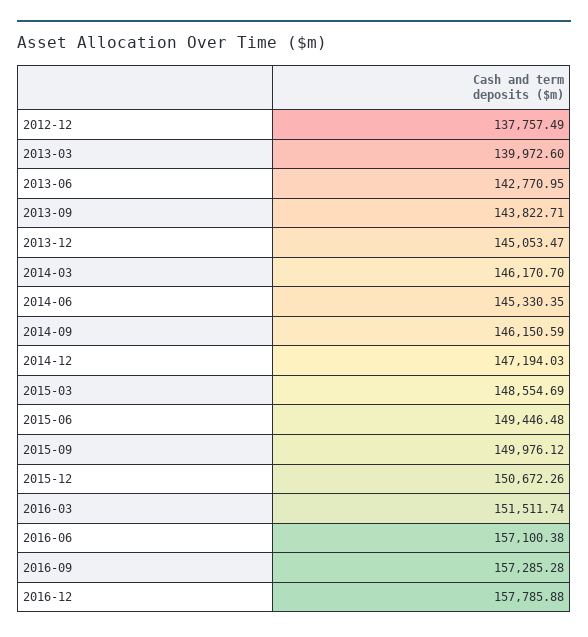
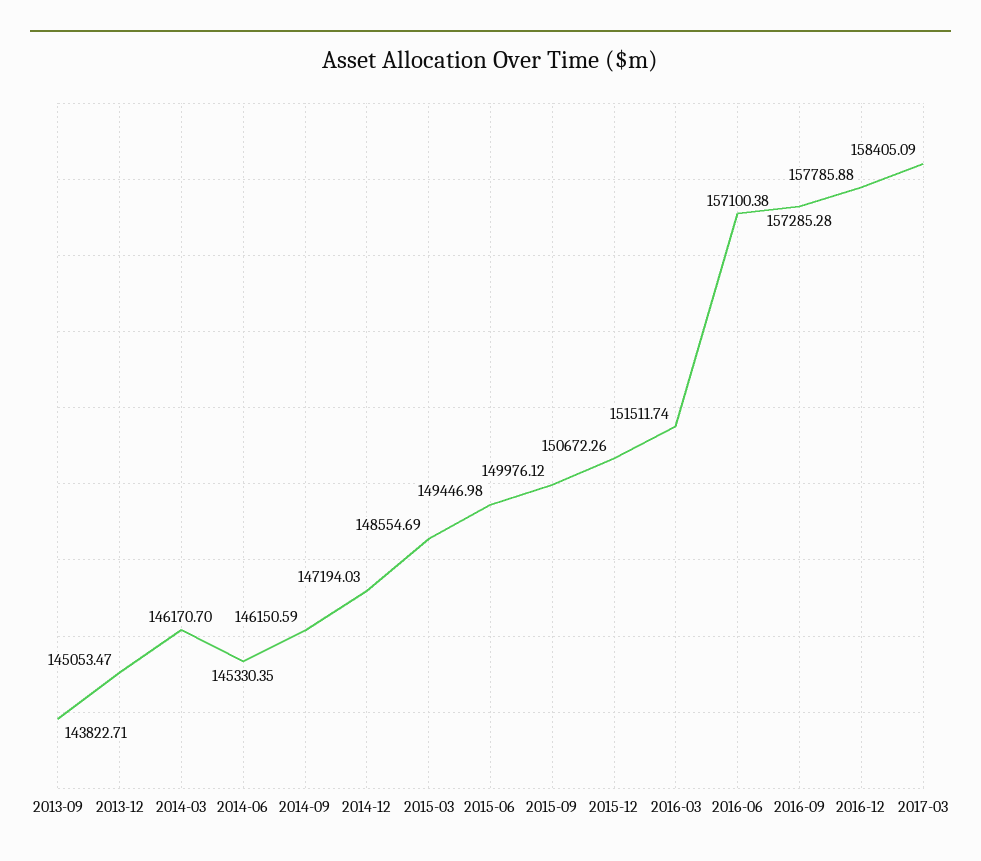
2012-12: 137757.49 -> none
2013-03: 139972.6 -> none
2013-06: 142770.95 -> none
2015-06: 149446.48 -> 149446.98
2017-03: none -> 158405.09

